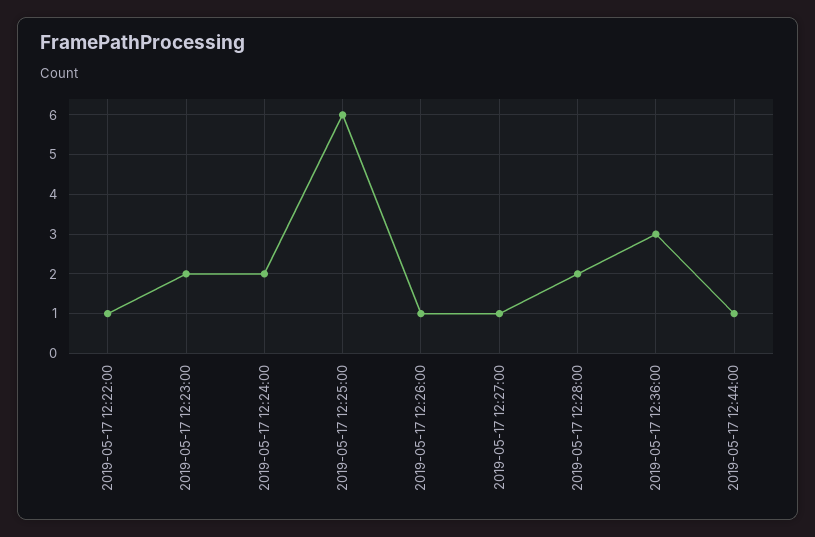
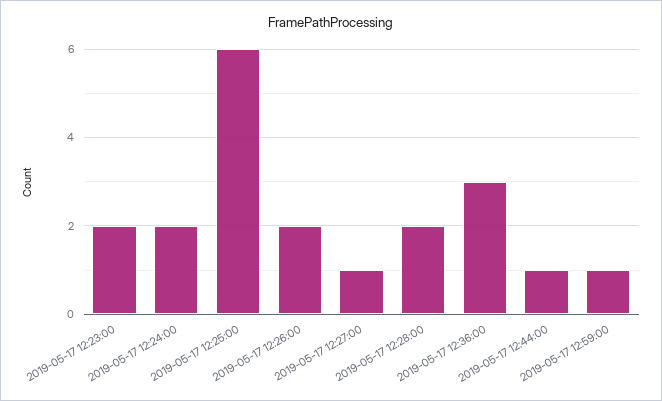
2019-05-17 12:22:00: 1 -> none
2019-05-17 12:26:00: 1 -> 2
2019-05-17 12:59:00: none -> 1

